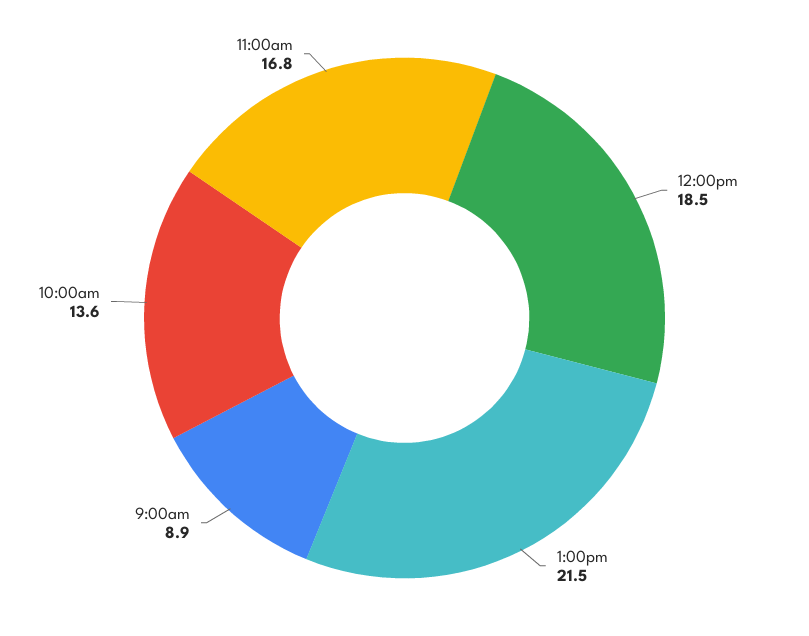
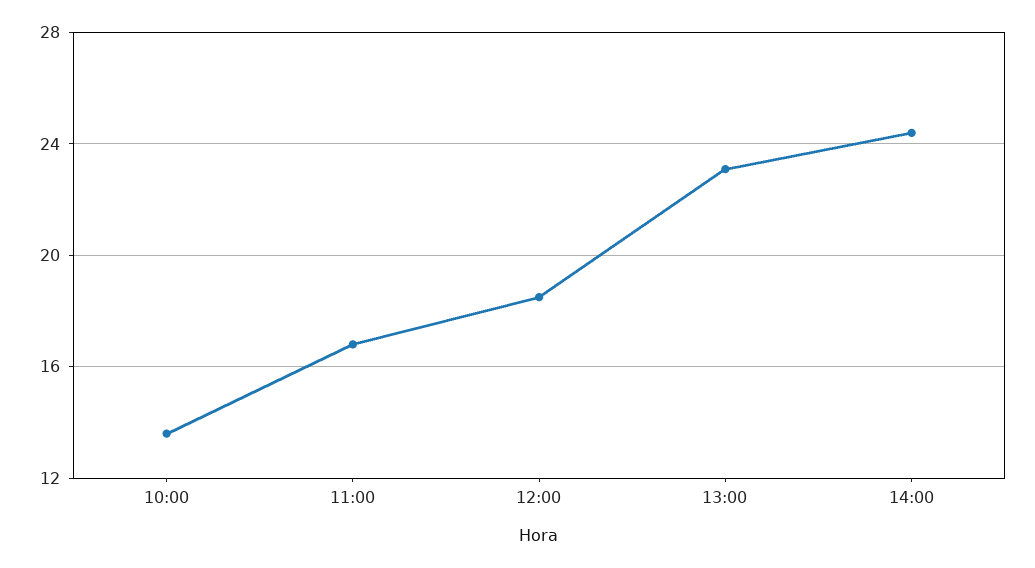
1:00pm: 21.5 -> 23
9:00am: 8.9 -> none
14:00: none -> 24.5

